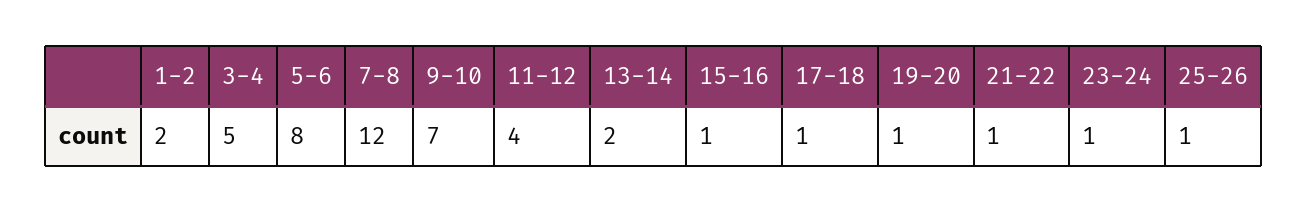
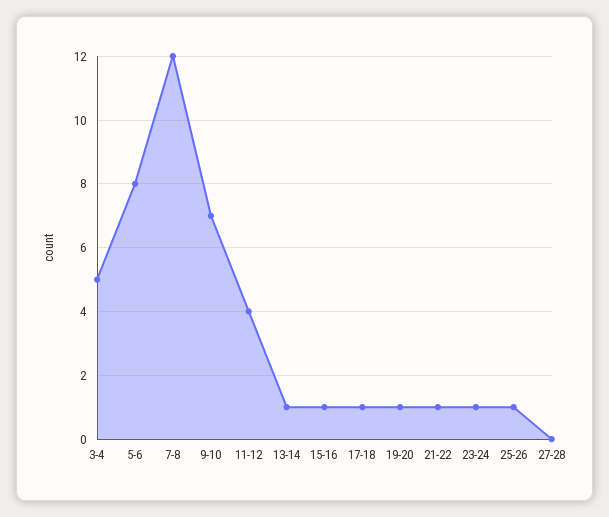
1-2: 2 -> none
13-14: 2 -> 1
27-28: none -> 0

